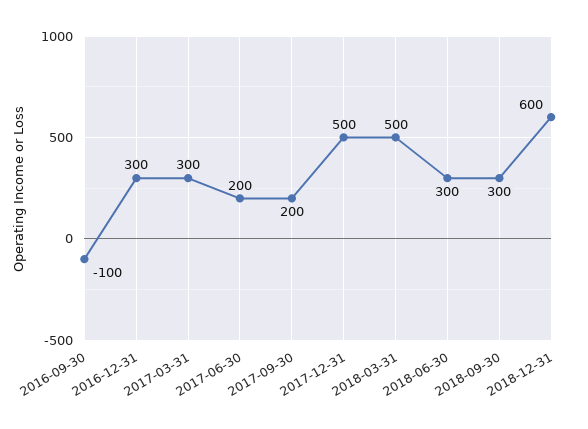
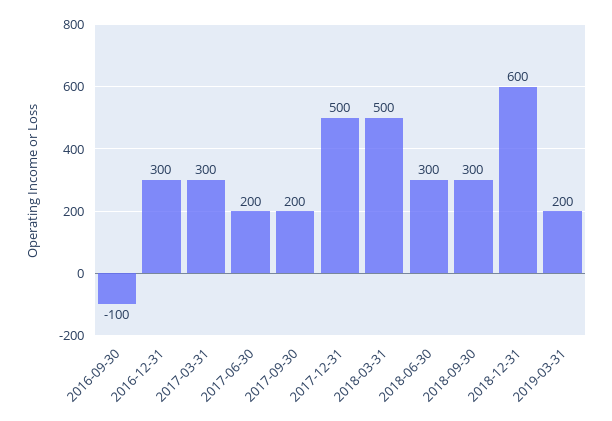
2019-03-31: none -> 200

